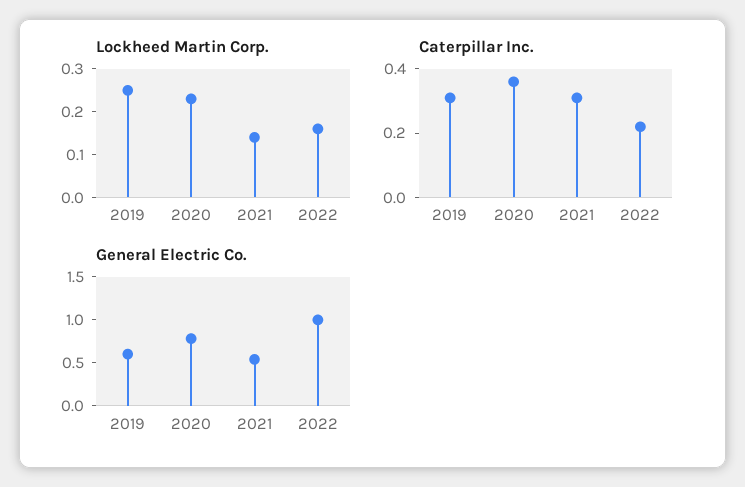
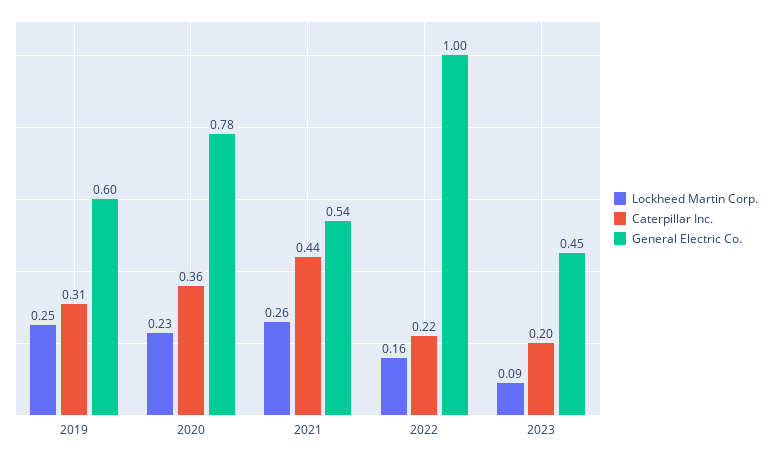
Lockheed Martin Corp., 2021: 0.15 -> 0.26
Caterpillar Inc., 2021: 0.3 -> 0.44
Lockheed Martin Corp., 2023: none -> 0.09
Caterpillar Inc., 2023: none -> 0.2
General Electric Co., 2023: none -> 0.45

